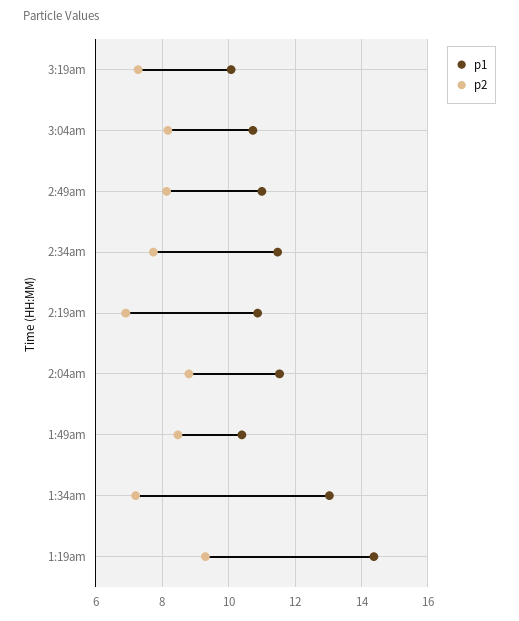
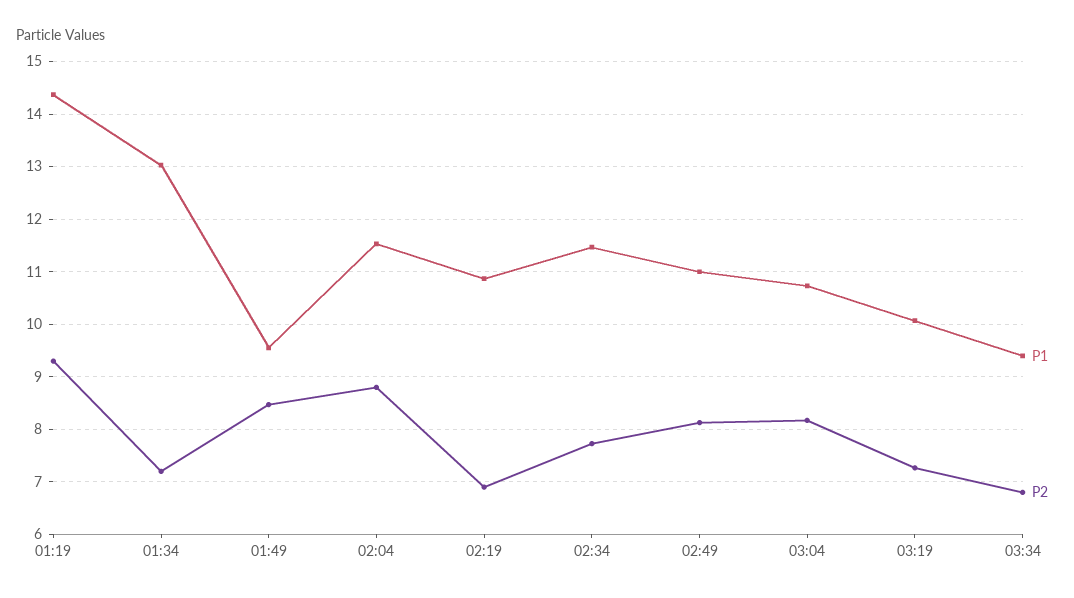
p1, 1:49am: 10.4 -> 9.6
p1, 03:34: none -> 9.4
p2, 03:34: none -> 6.8

